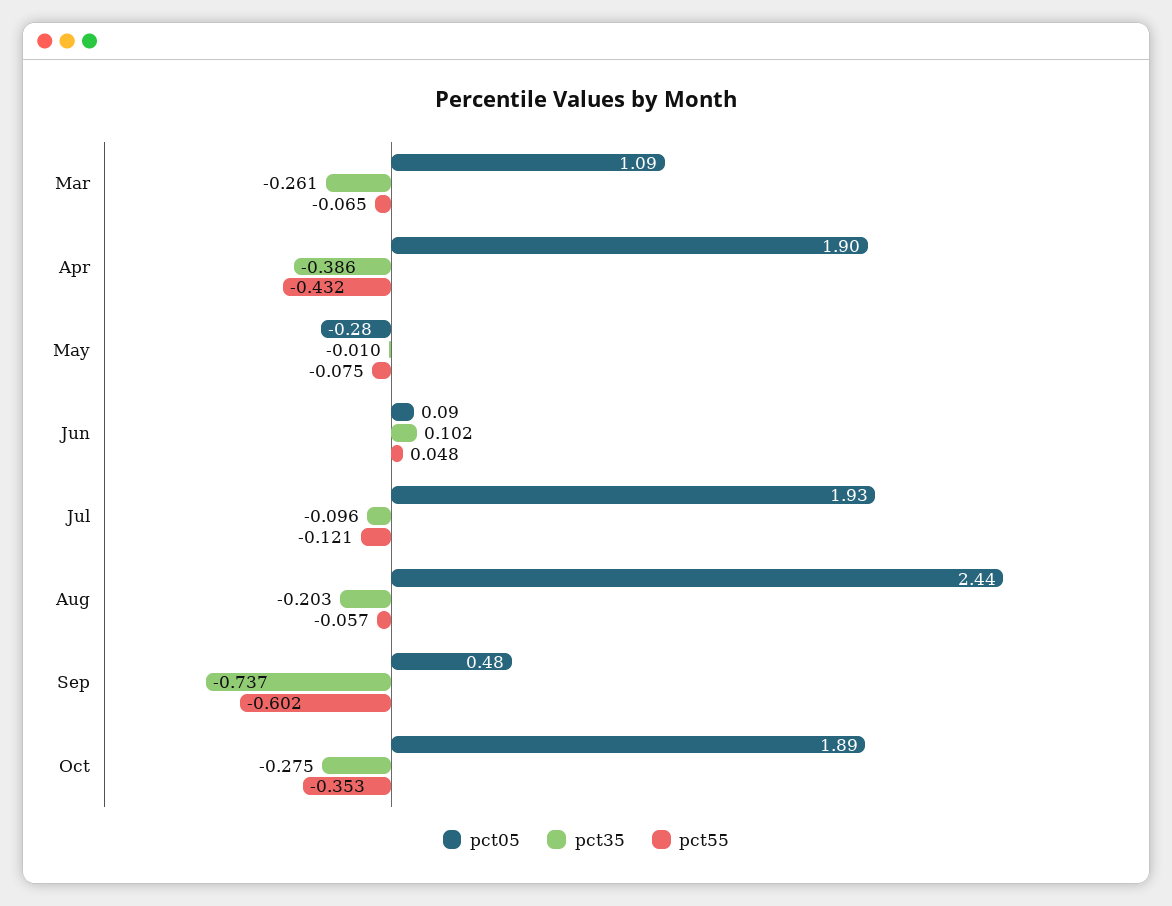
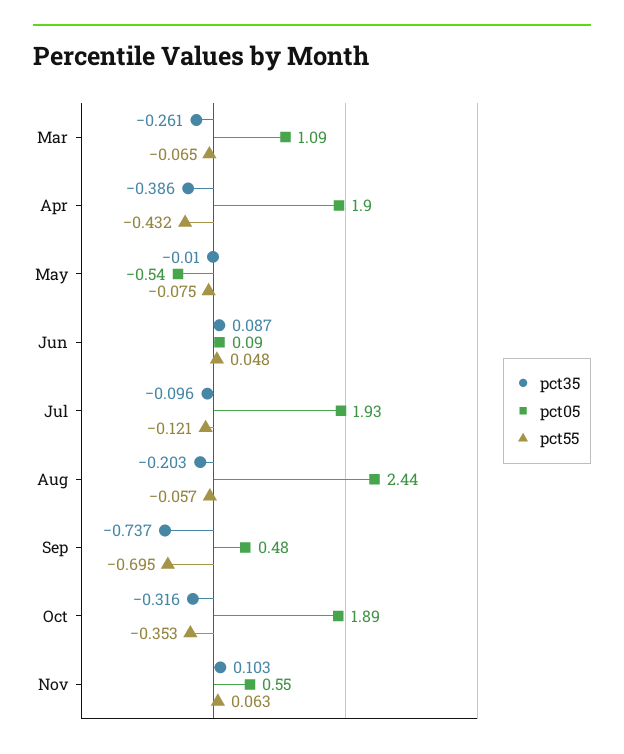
pct05, May: -0.28 -> -0.54
pct35, Jun: 0.102 -> 0.087
pct55, Sep: -0.602 -> -0.695
pct35, Oct: -0.275 -> -0.316
pct35, Nov: none -> 0.103
pct05, Nov: none -> 0.55
pct55, Nov: none -> 0.063

